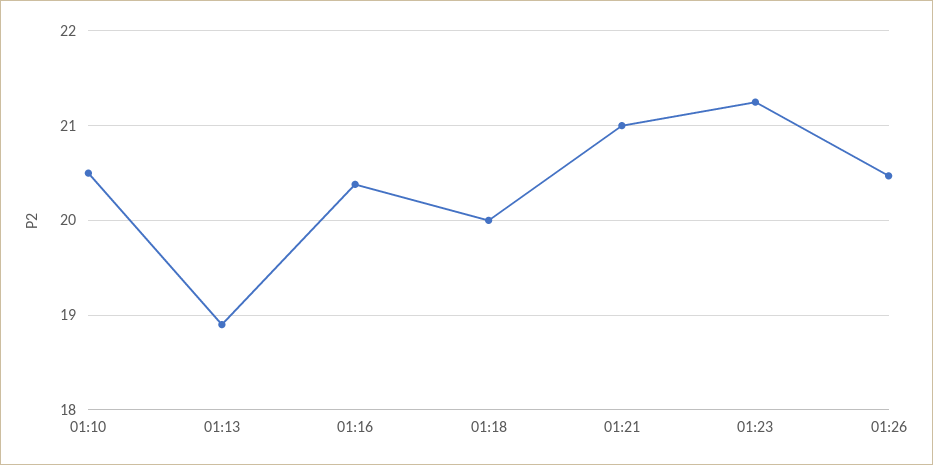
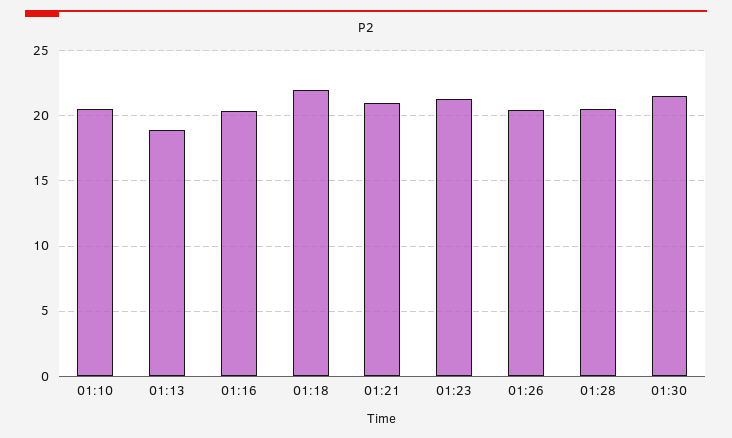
01:18: 20 -> 22
01:28: none -> 20.5
01:30: none -> 21.5

